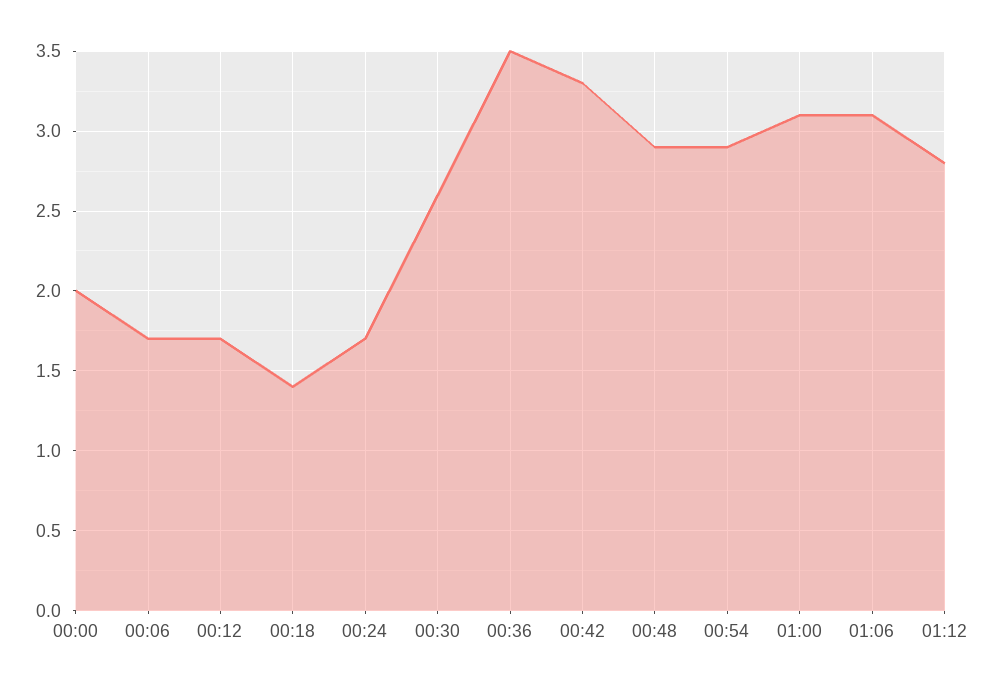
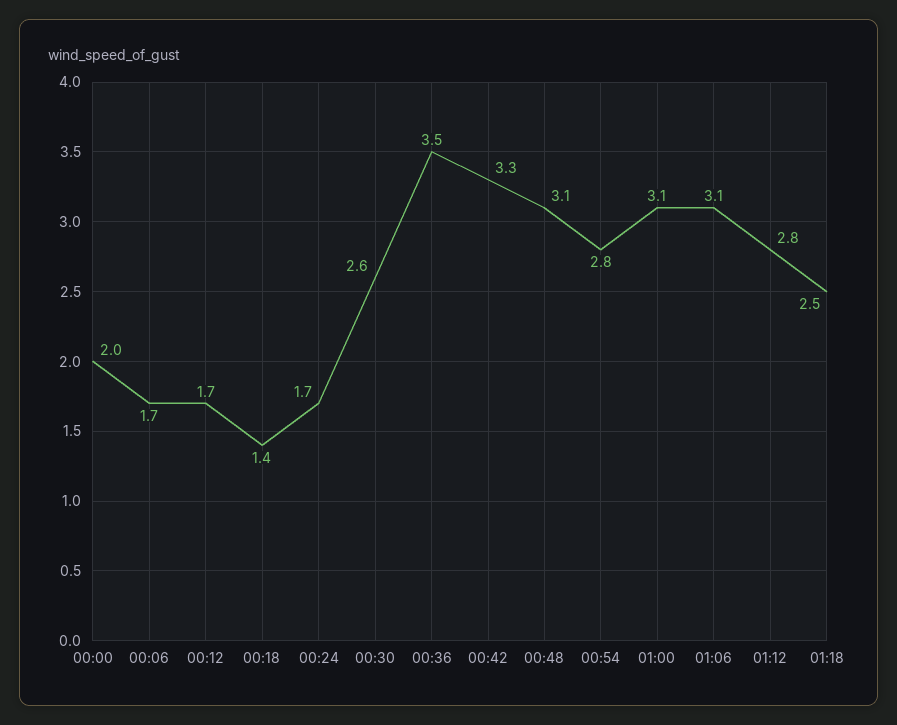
00:48: 2.9 -> 3.1
00:54: 2.9 -> 2.8
01:18: none -> 2.5

